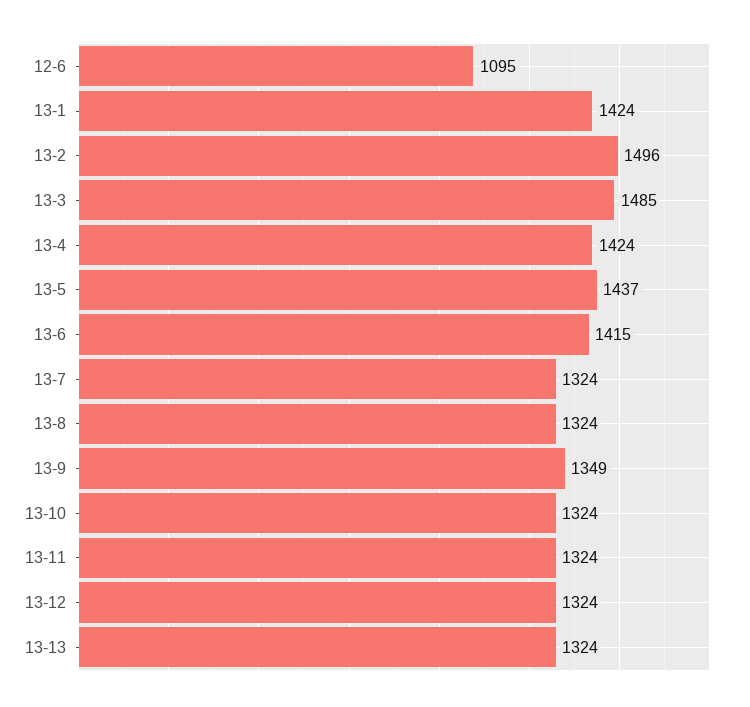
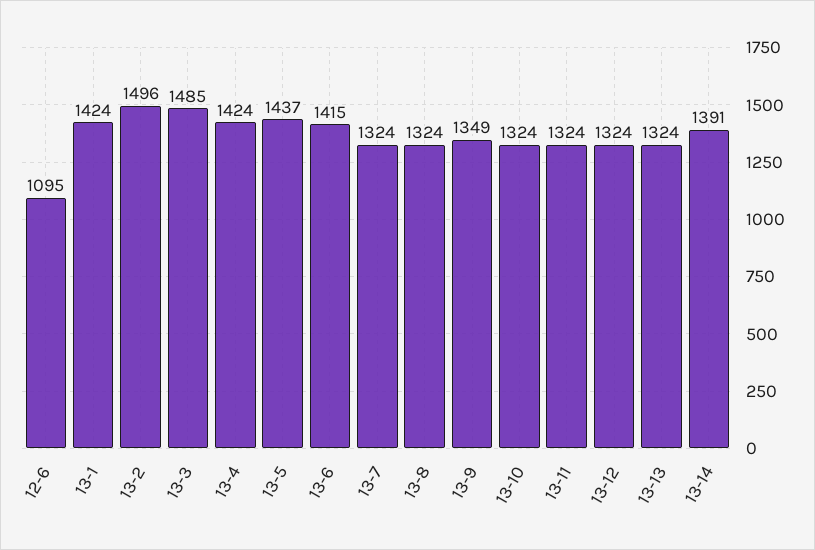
13-14: none -> 1391

